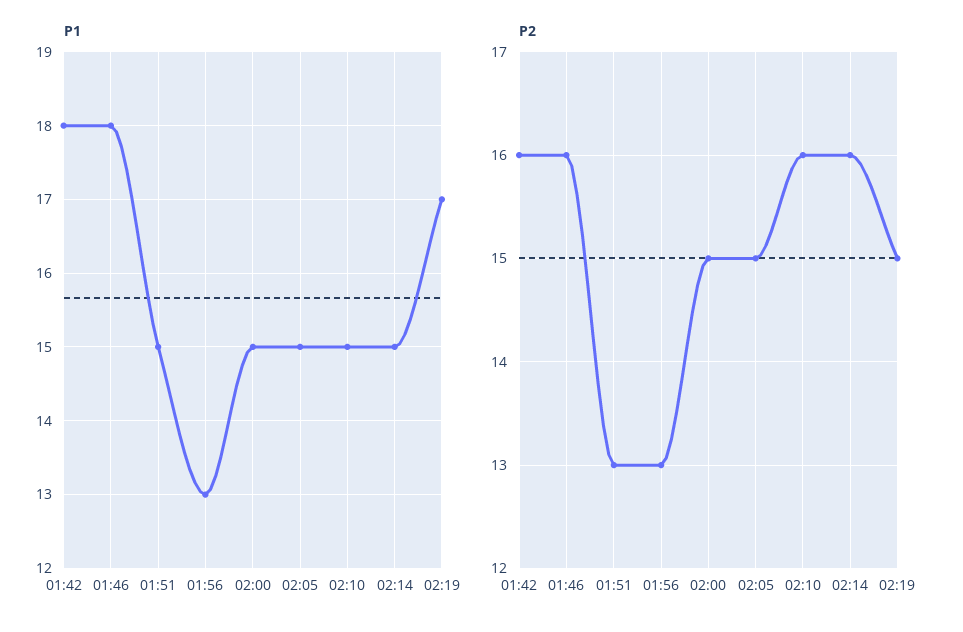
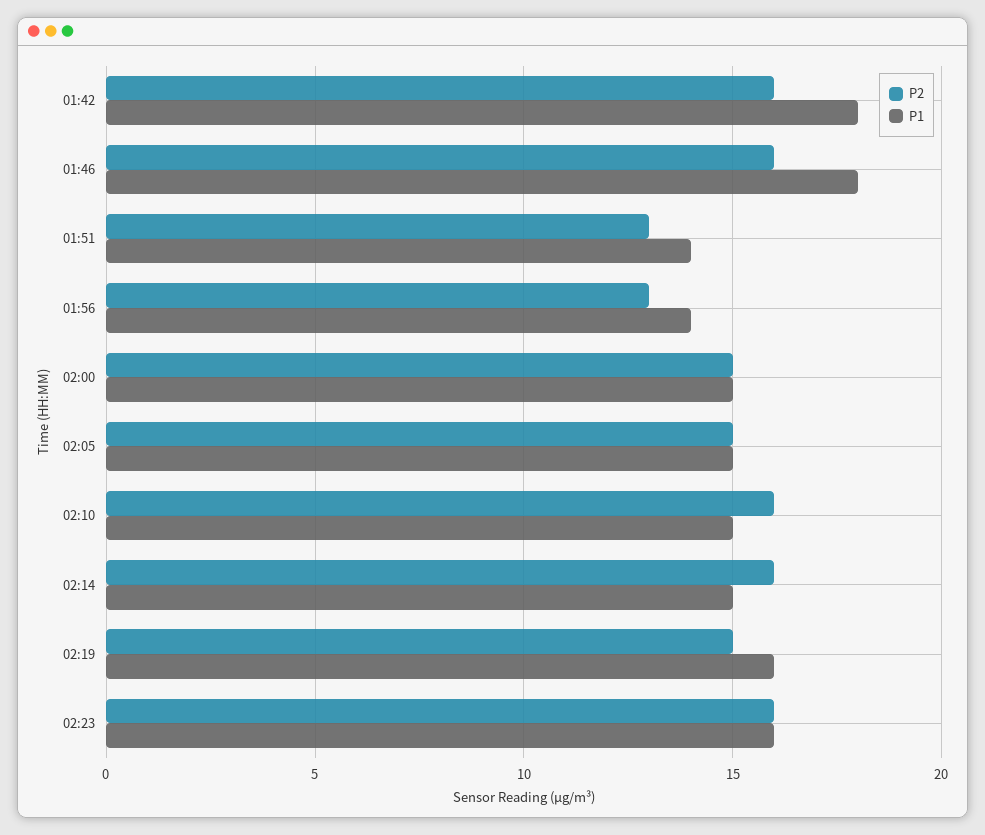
P1, 01:51: 15 -> 14
P1, 01:56: 13 -> 14
P1, 02:19: 17 -> 16
P2, 02:23: none -> 16
P1, 02:23: none -> 16

